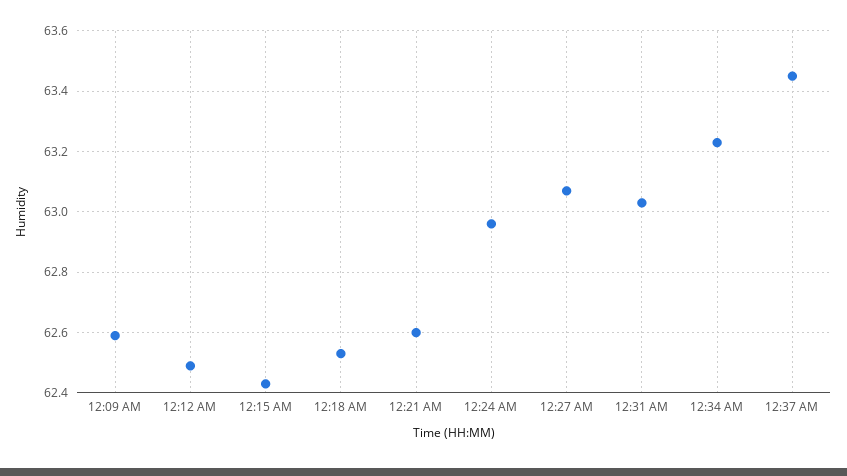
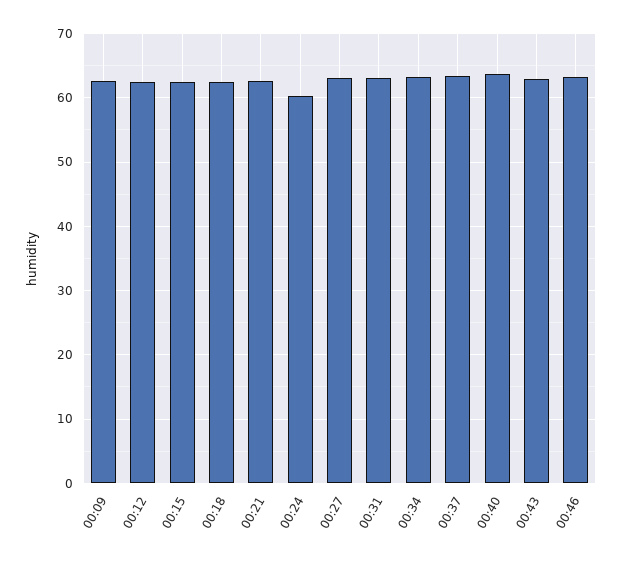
12:24 AM: 62.95 -> 60
00:40: none -> 64
00:43: none -> 63
00:46: none -> 63

